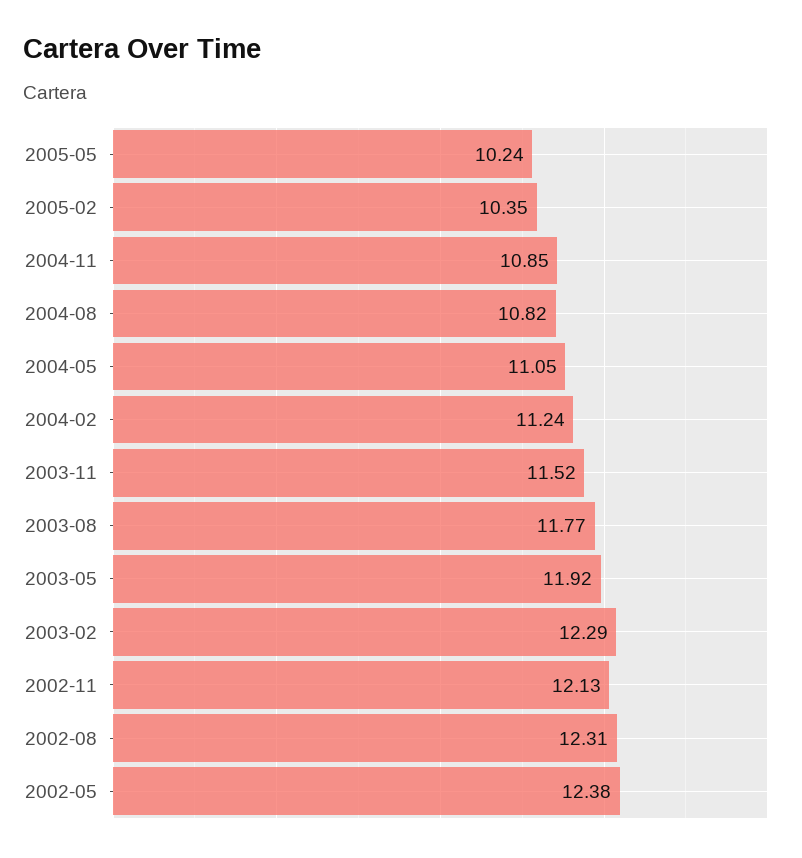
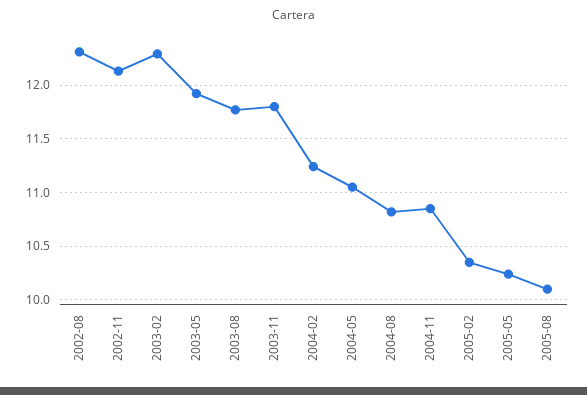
2003-11: 11.52 -> 11.8
2002-05: 12.38 -> none
2005-08: none -> 10.1

